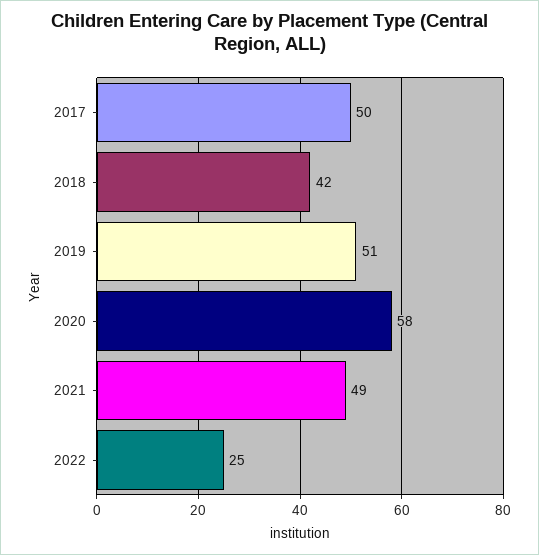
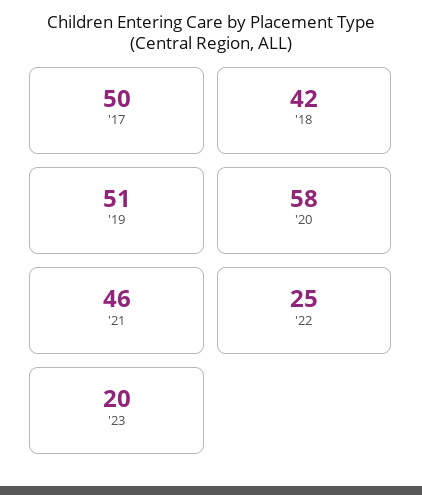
2021: 49 -> 46
'23: none -> 20

